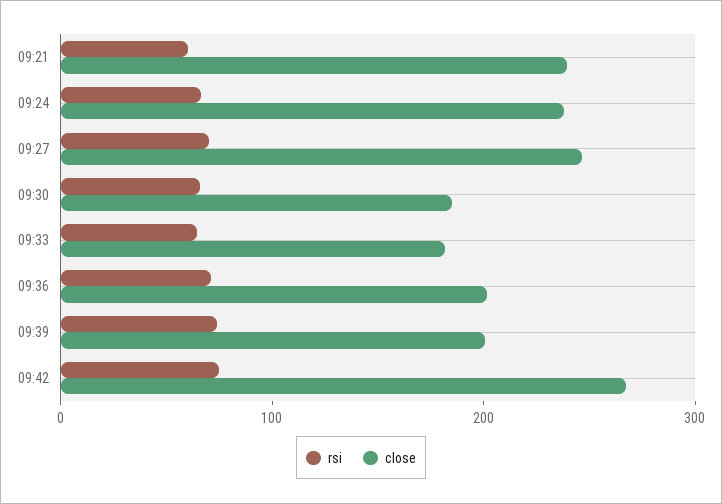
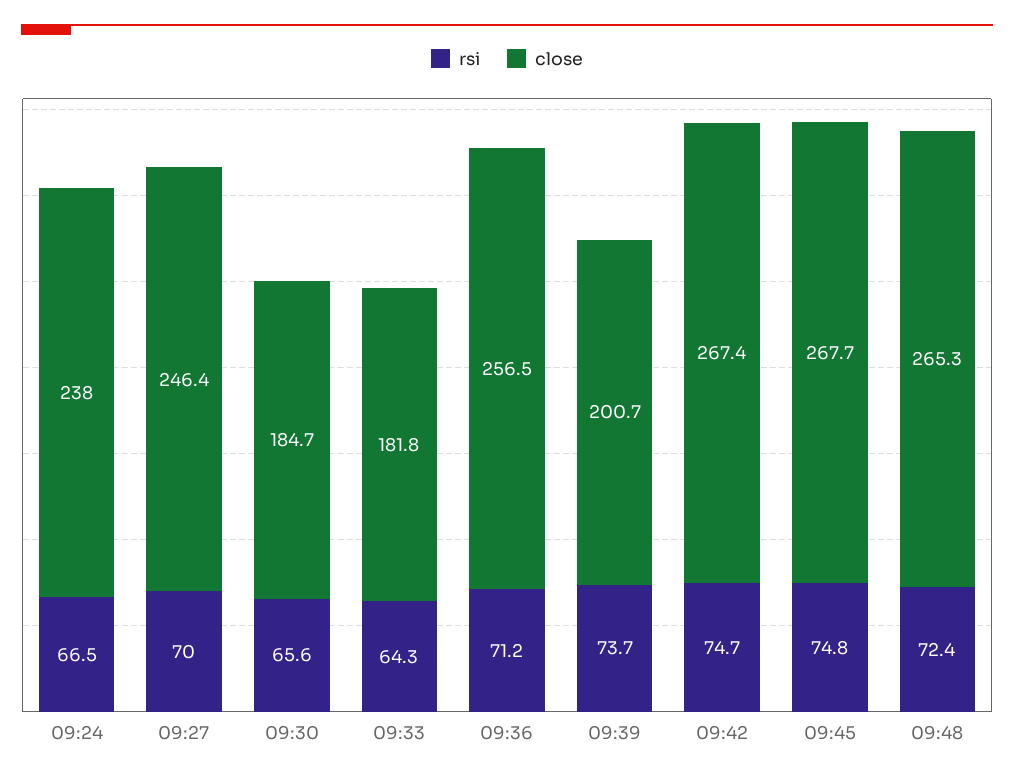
rsi, 09:21: 60 -> none
close, 09:21: 240 -> none
close, 09:36: 200 -> 256.5
rsi, 09:45: none -> 74.8
close, 09:45: none -> 267.7
rsi, 09:48: none -> 72.4
close, 09:48: none -> 265.3

